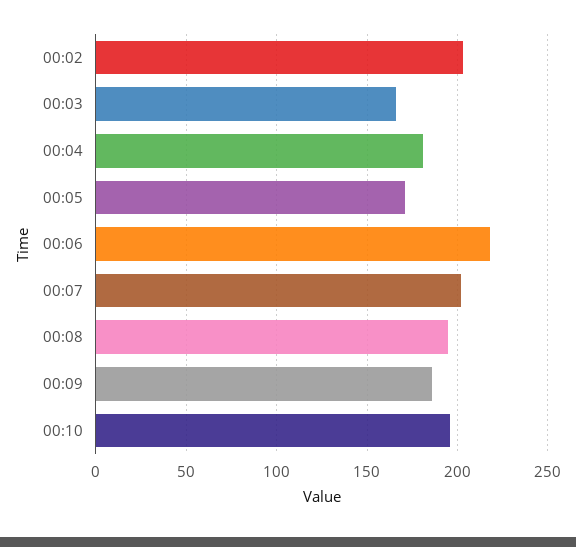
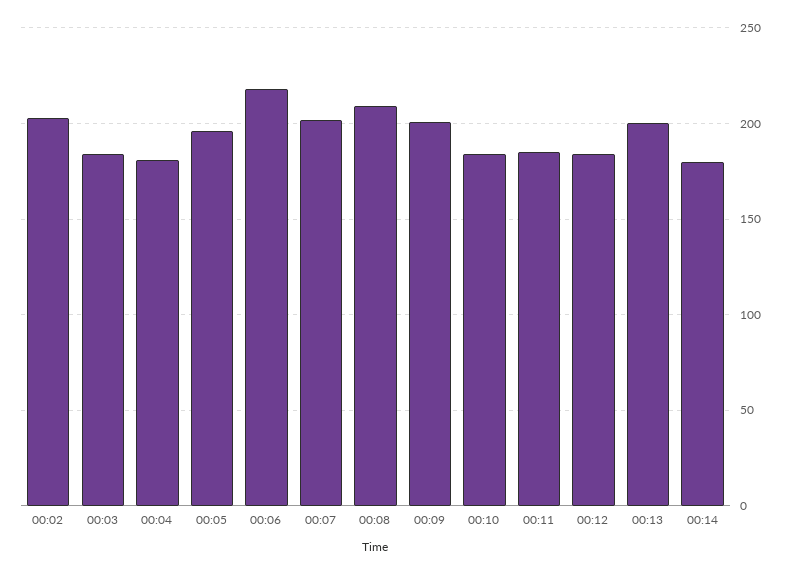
00:03: 165 -> 185
00:05: 170 -> 195
00:08: 195 -> 210
00:09: 185 -> 200
00:10: 195 -> 185
00:11: none -> 185
00:12: none -> 185
00:13: none -> 200
00:14: none -> 180

